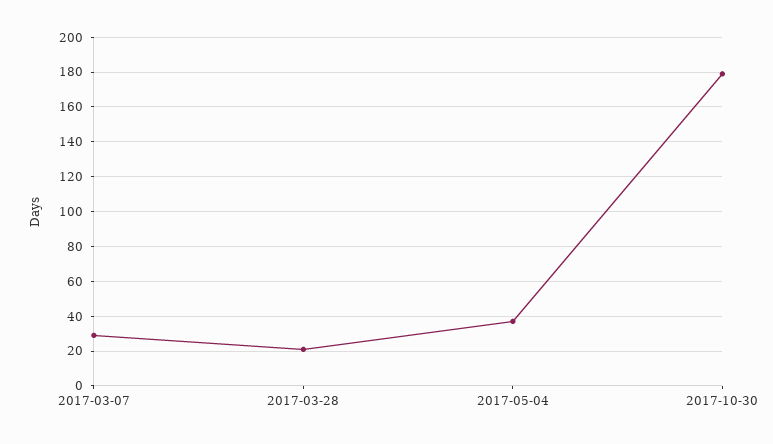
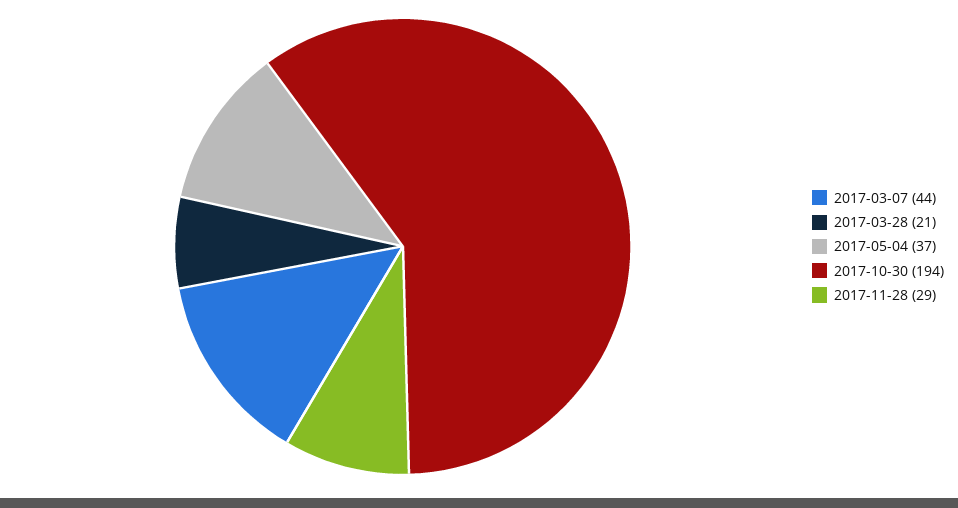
2017-03-07: 30 -> 44
2017-10-30: 180 -> 194
2017-11-28: none -> 29

